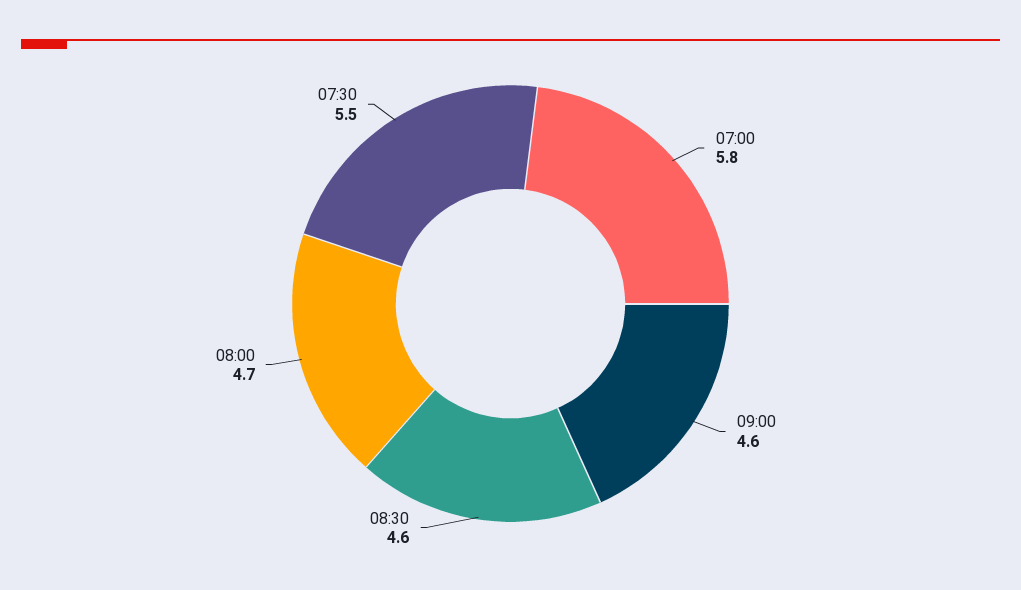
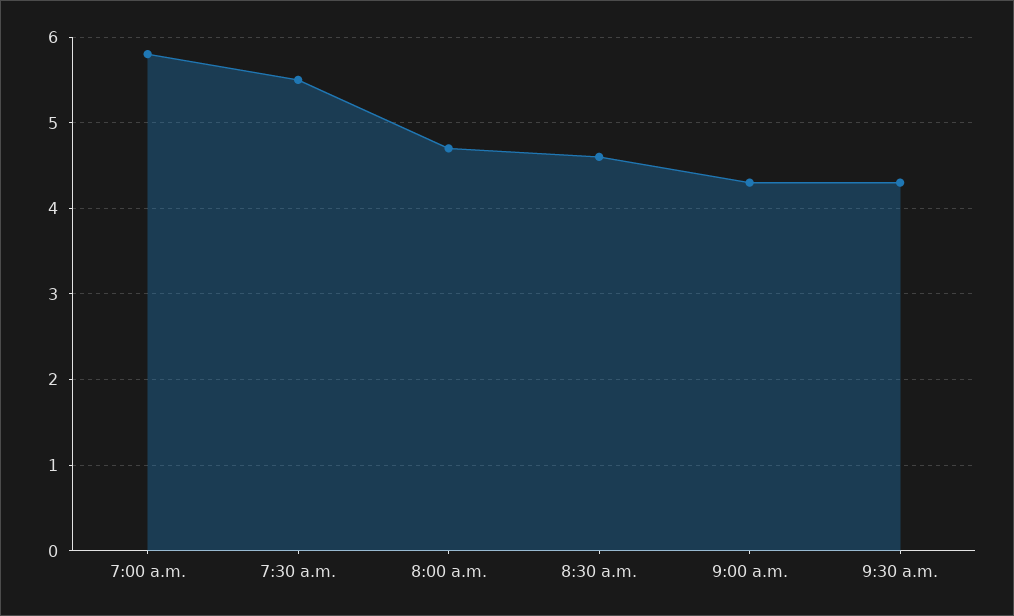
09:00: 4.6 -> 4.3
9:30 a.m.: none -> 4.3

